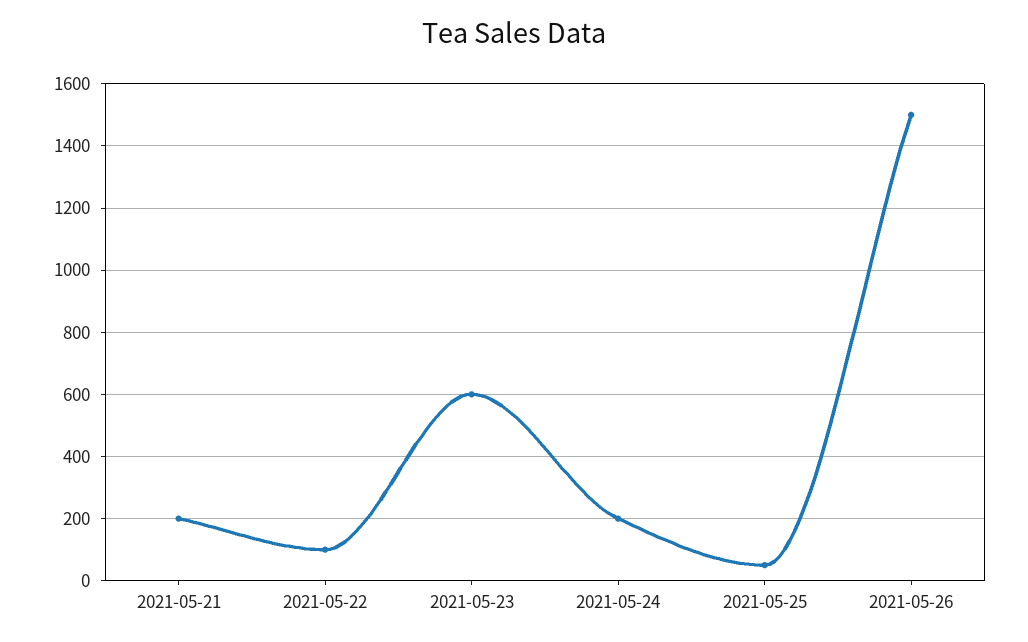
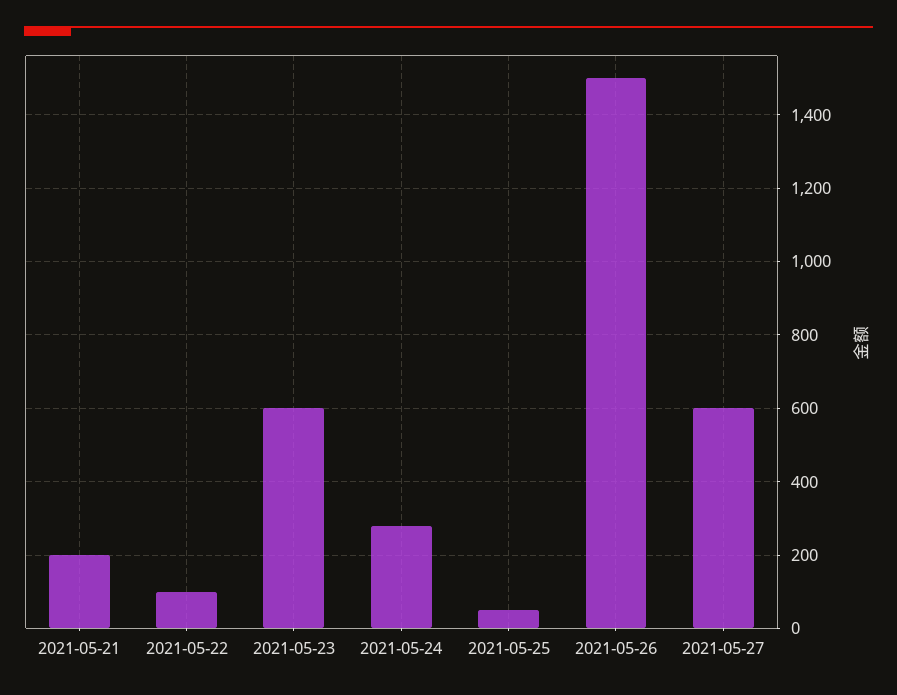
2021-05-24: 200 -> 280
2021-05-27: none -> 600

